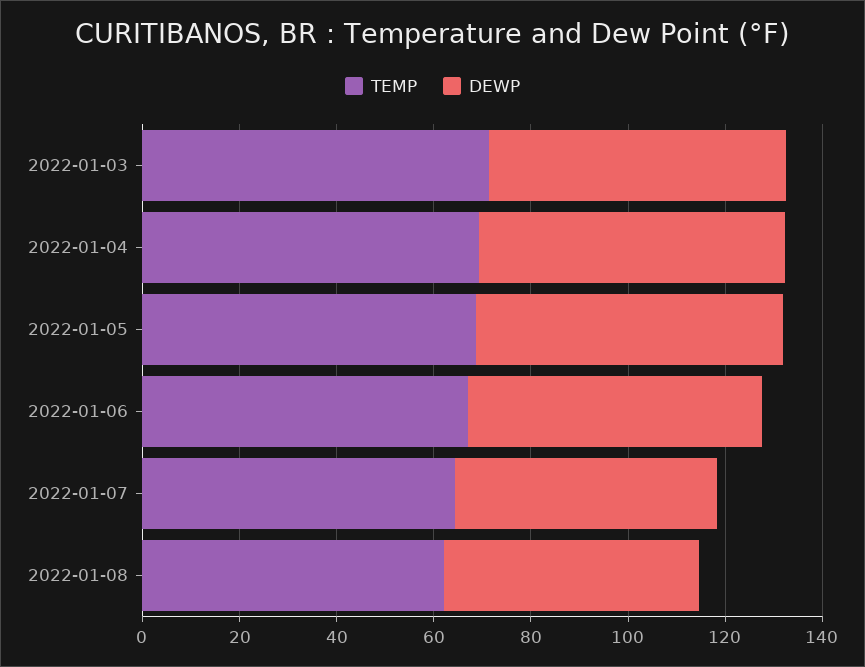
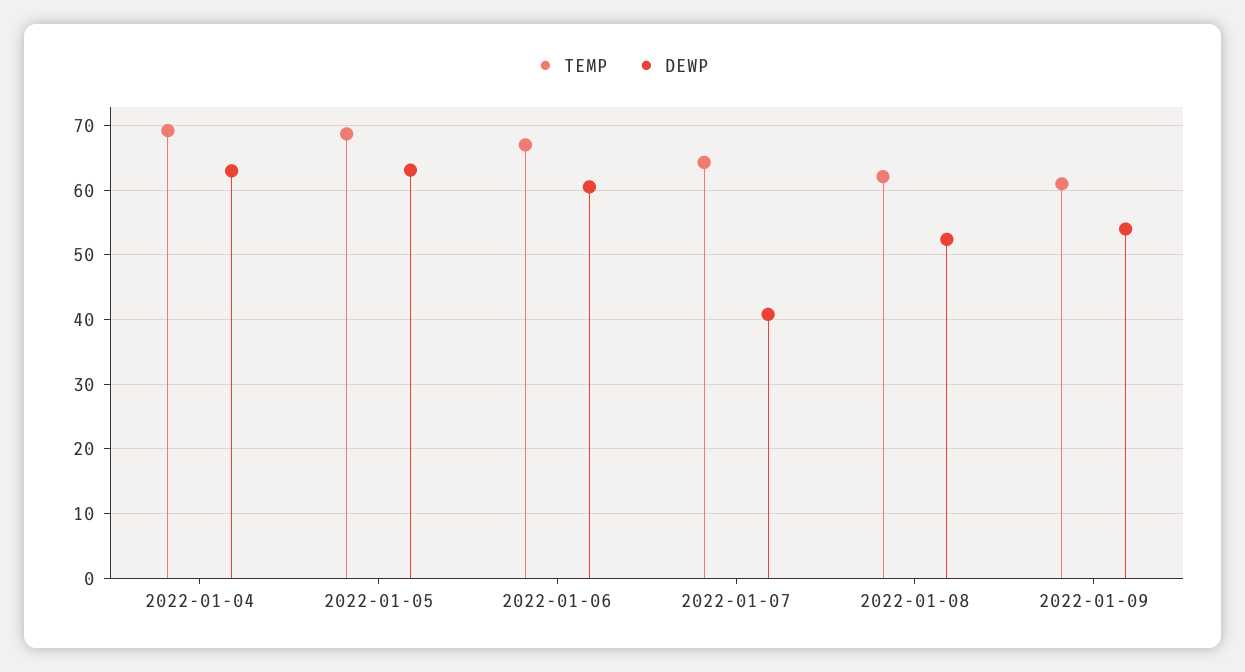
TEMP, 2022-01-03: 70 -> none
DEWP, 2022-01-03: 60 -> none
DEWP, 2022-01-07: 55 -> 41
TEMP, 2022-01-09: none -> 61
DEWP, 2022-01-09: none -> 54

